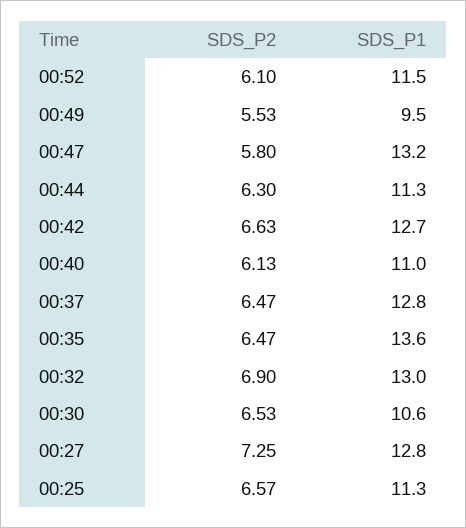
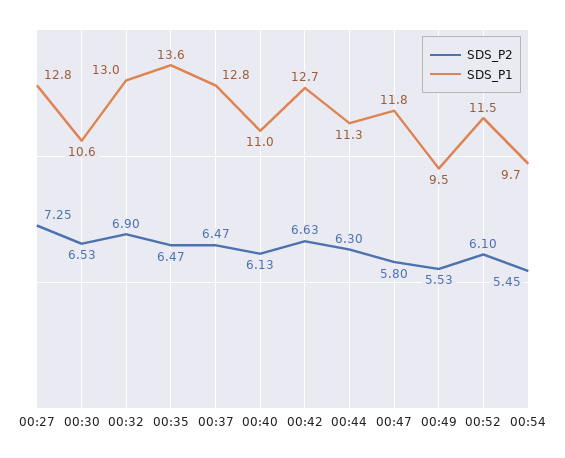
SDS_P1, 00:47: 13.2 -> 11.8
SDS_P2, 00:25: 6.57 -> none
SDS_P1, 00:25: 11.3 -> none
SDS_P2, 00:54: none -> 5.45
SDS_P1, 00:54: none -> 9.7

